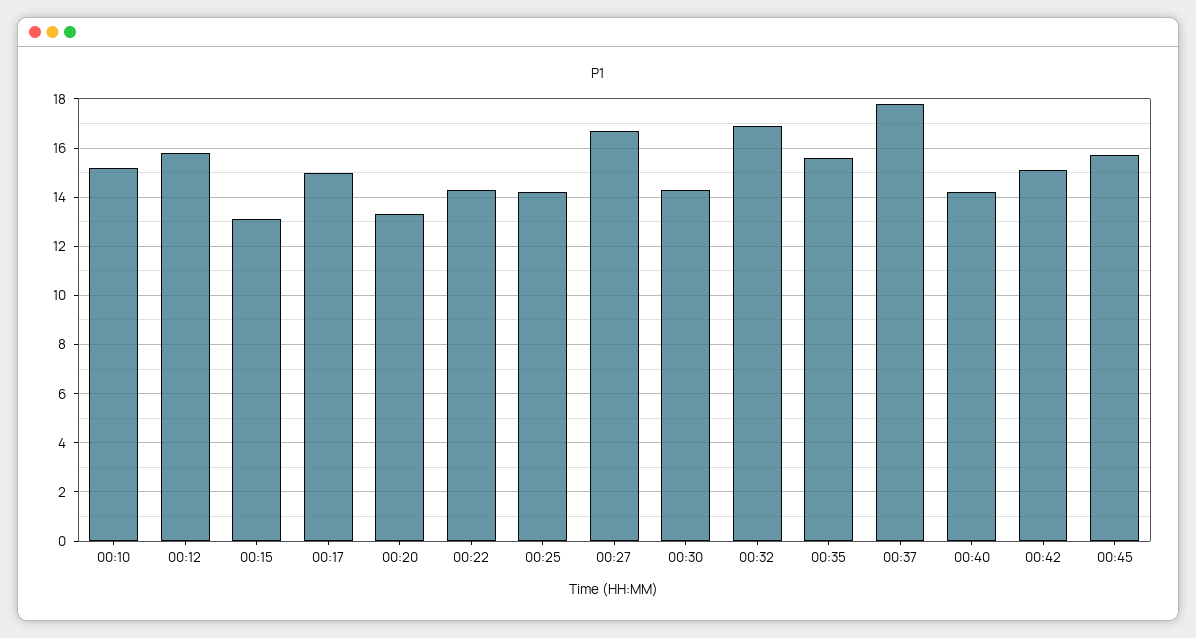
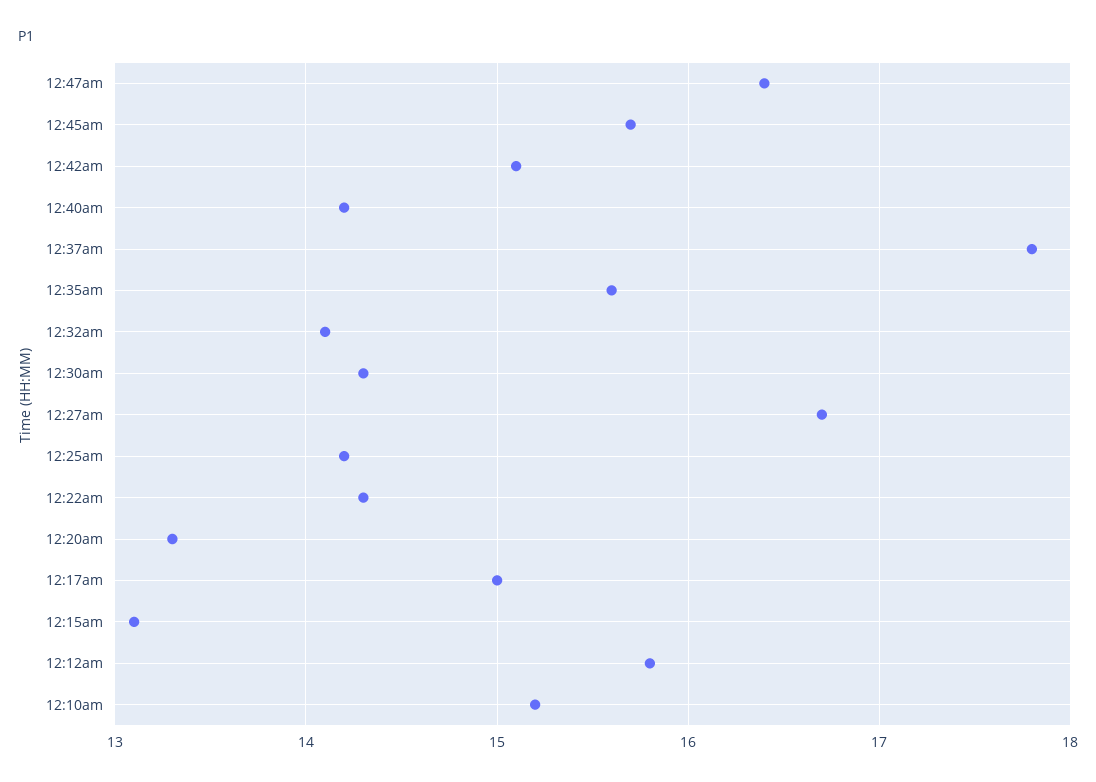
00:32: 17 -> 14.1
12:47am: none -> 16.4

